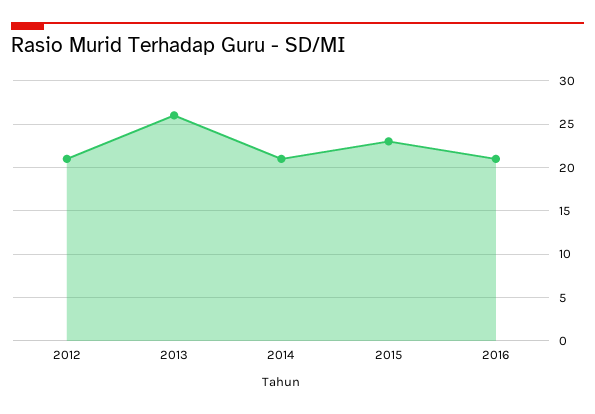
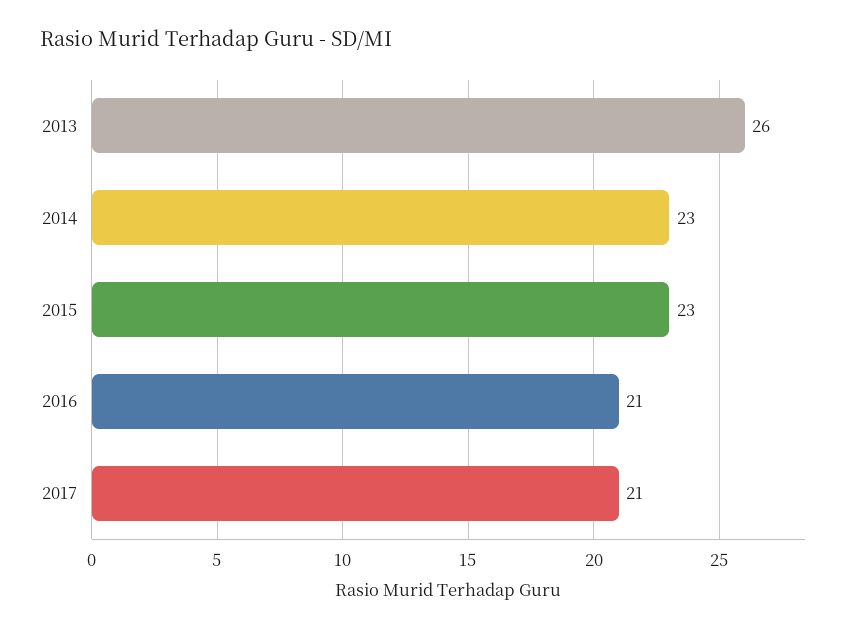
2012: 21 -> none
2014: 21 -> 23
2017: none -> 21

